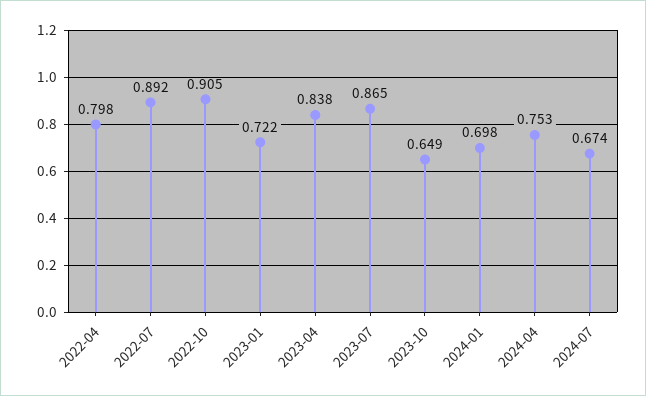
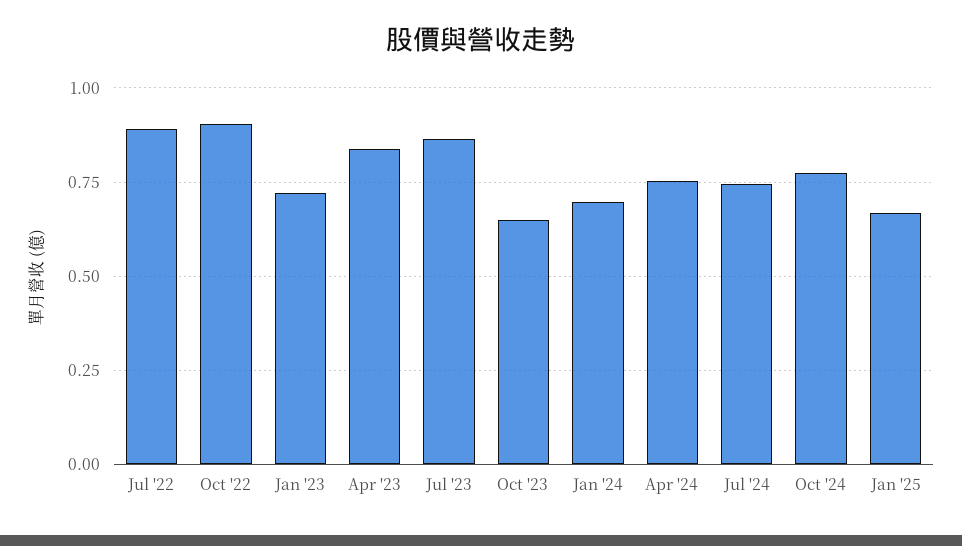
2022-04: 0.798 -> none
2024-07: 0.674 -> 0.75
Oct '24: none -> 0.775
Jan '25: none -> 0.675

